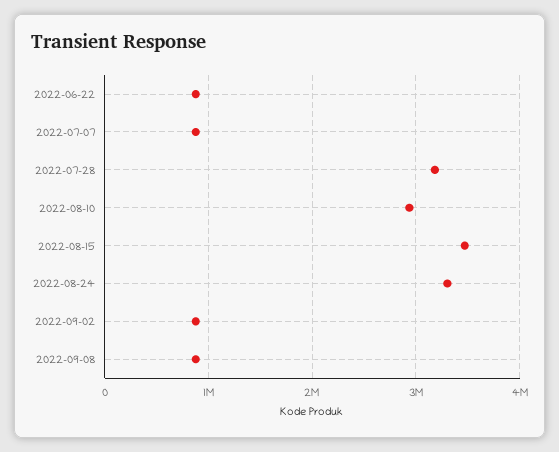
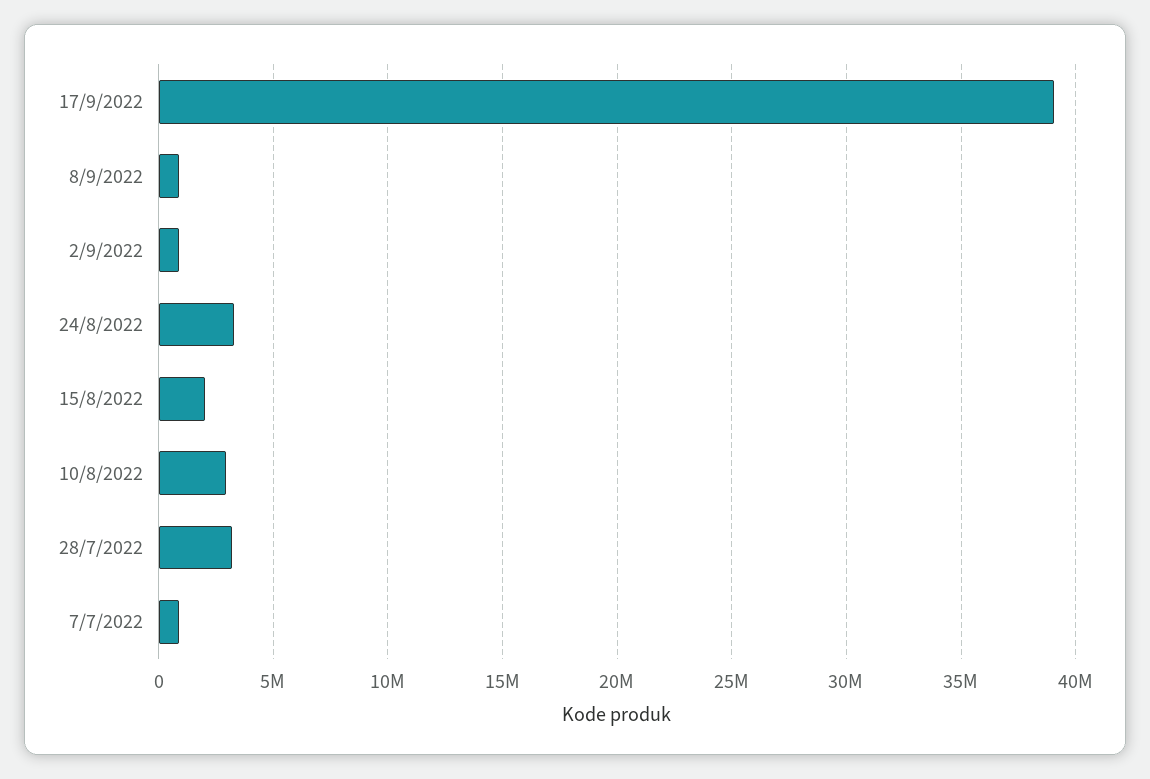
2022-06-22: 900000 -> none
2022-08-15: 3500000 -> 2000000
17/9/2022: none -> 39000000

